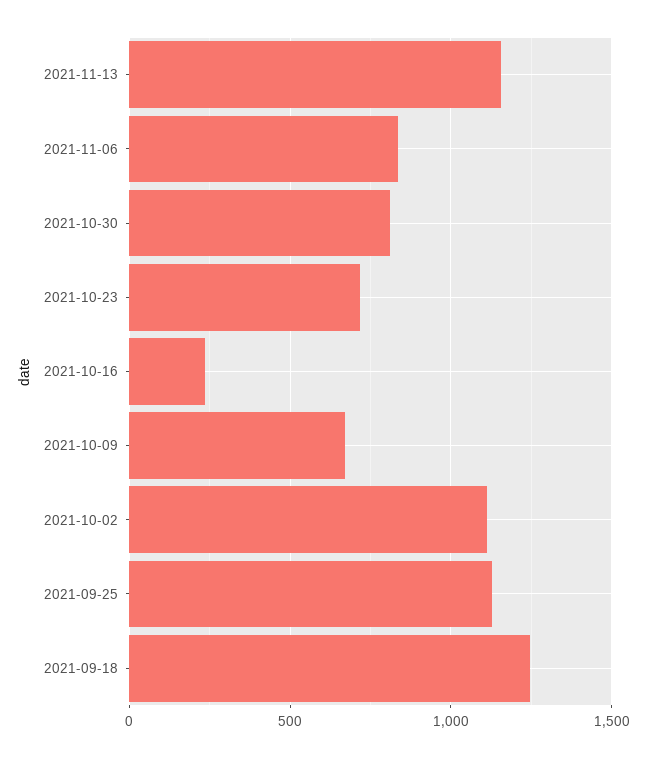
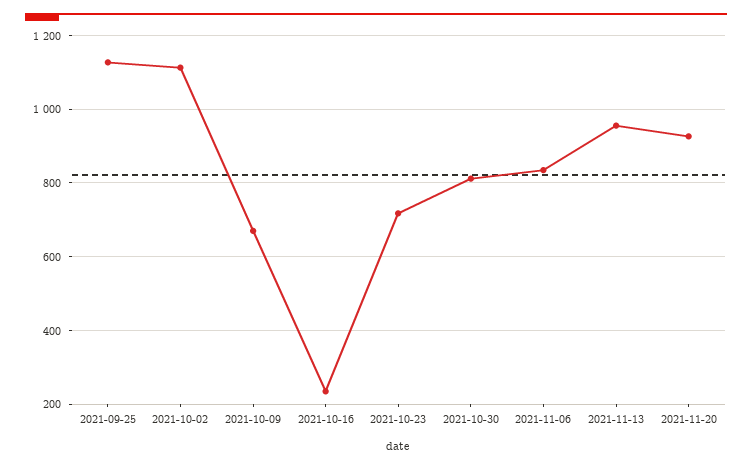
2021-11-13: 1150 -> 960
2021-09-18: 1250 -> none
2021-11-20: none -> 920

